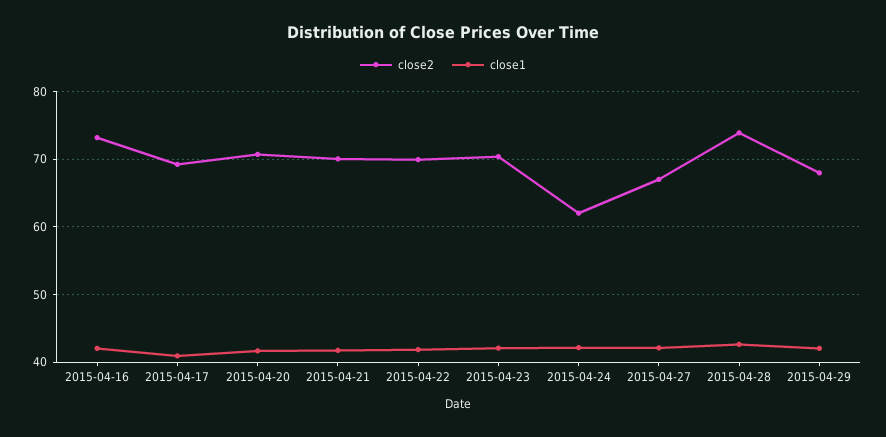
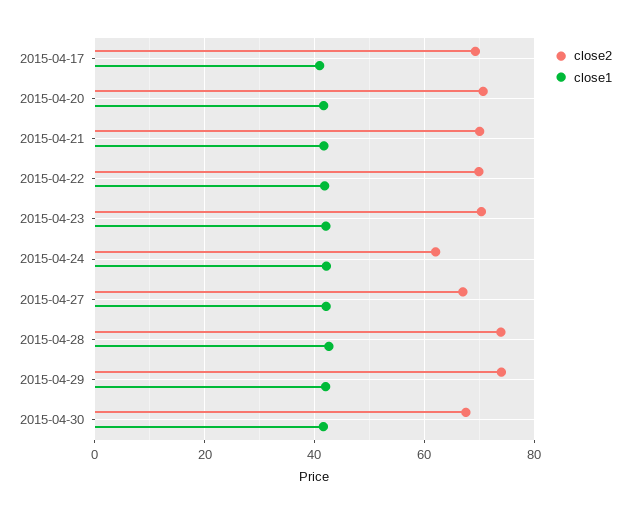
close2, 2015-04-16: 73 -> none
close1, 2015-04-16: 42 -> none
close2, 2015-04-29: 68 -> 74
close2, 2015-04-30: none -> 68
close1, 2015-04-30: none -> 42

